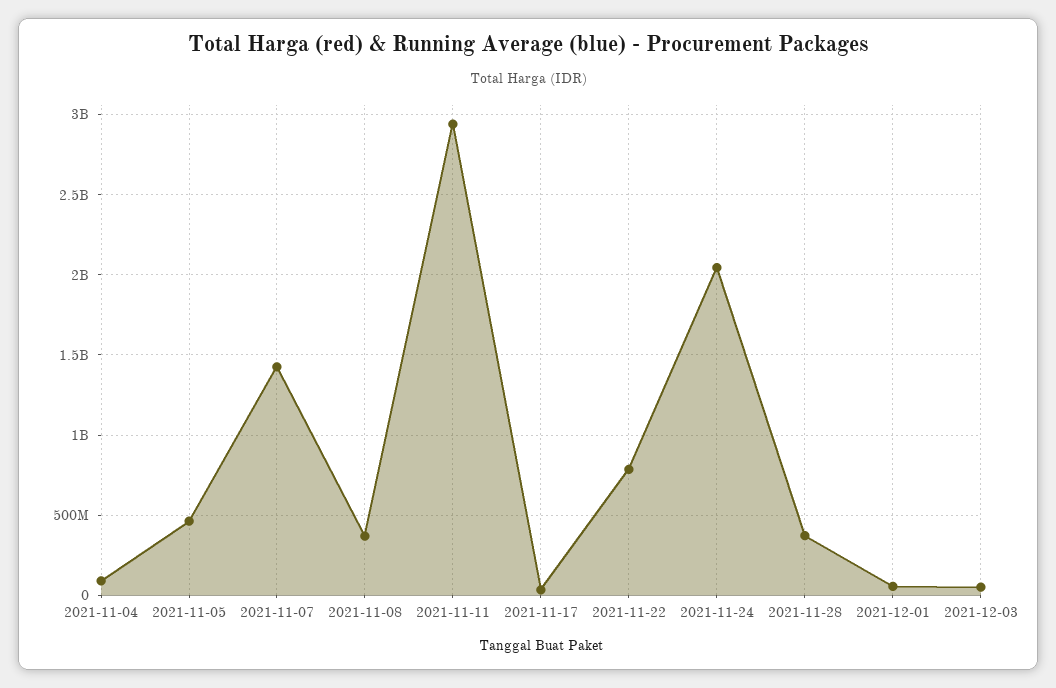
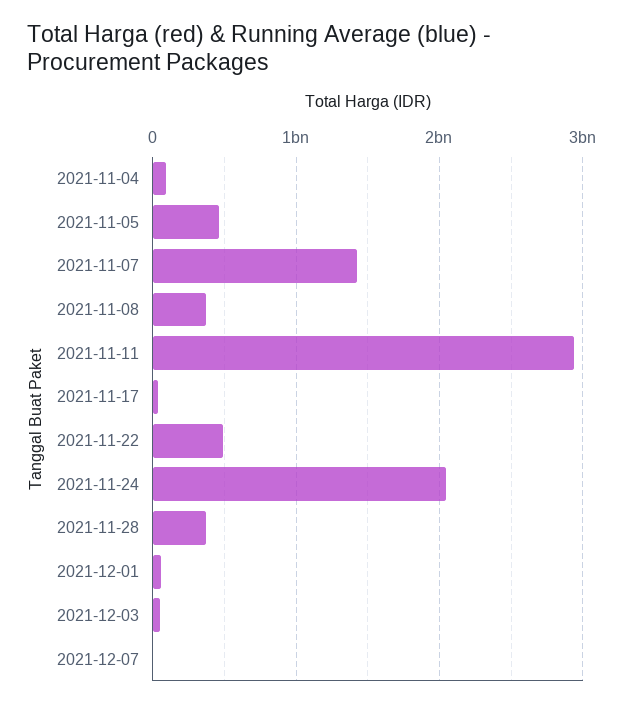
2021-11-22: 800000000 -> 500000000
2021-12-07: none -> 0

